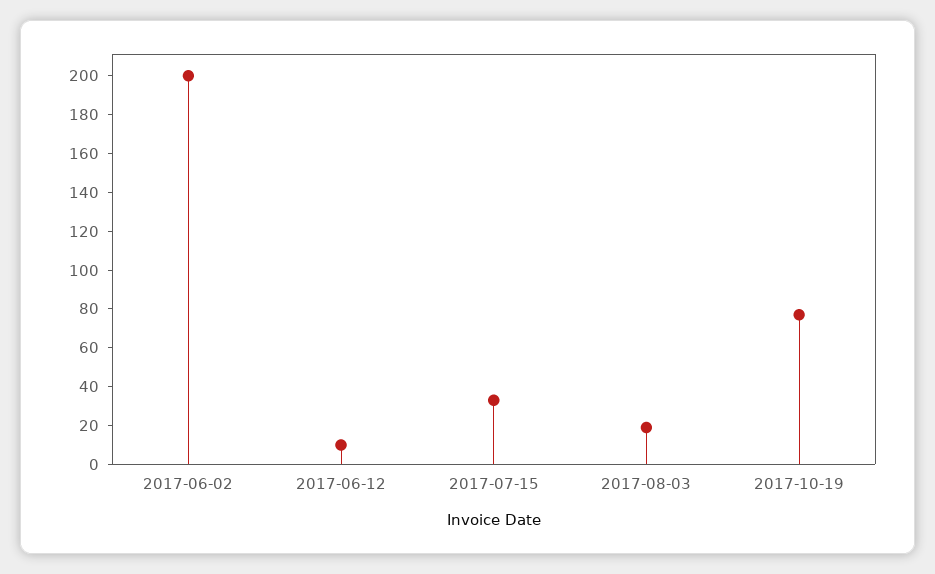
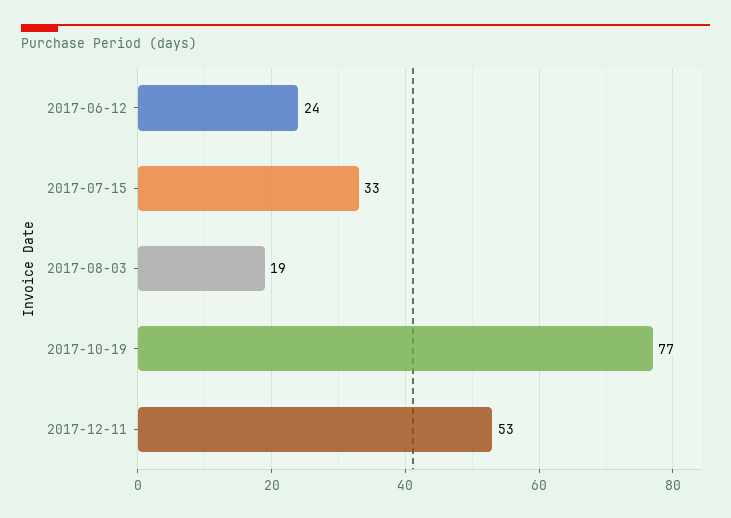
2017-06-02: 200 -> none
2017-06-12: 10 -> 24
2017-12-11: none -> 53

